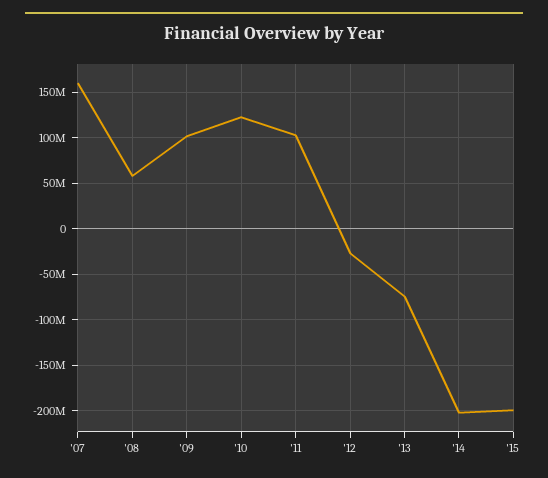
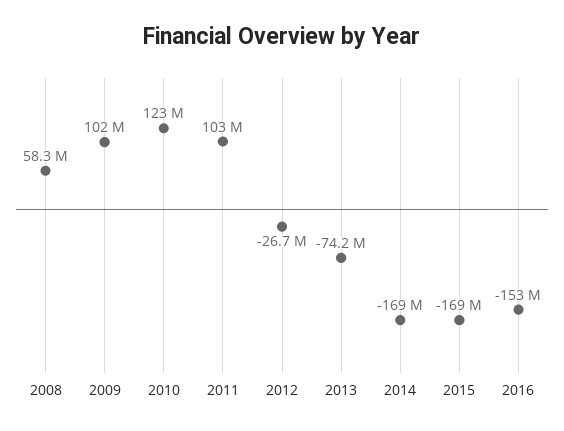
'07: 160000000 -> none
'14: -200000000 -> -169000000
'15: -200000000 -> -169000000
2016: none -> -153000000

